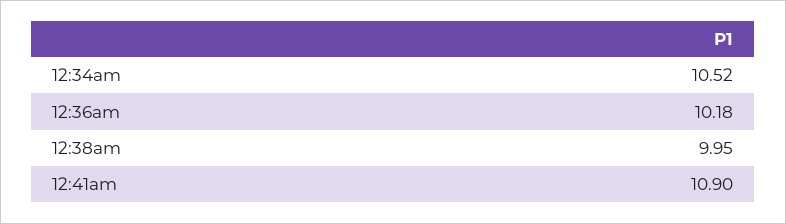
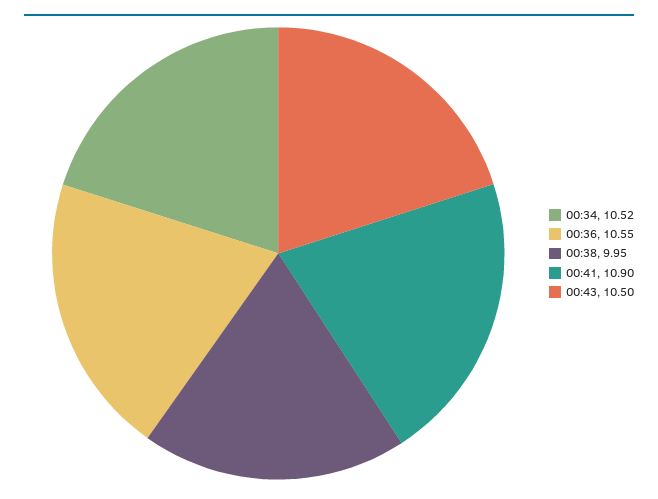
12:36am: 10.18 -> 10.55
00:43: none -> 10.5

